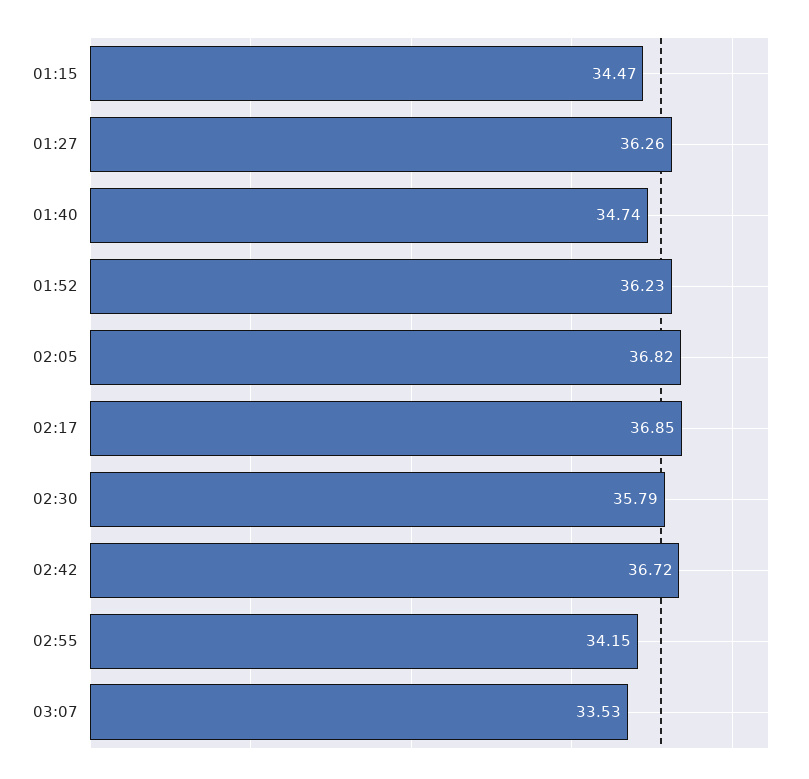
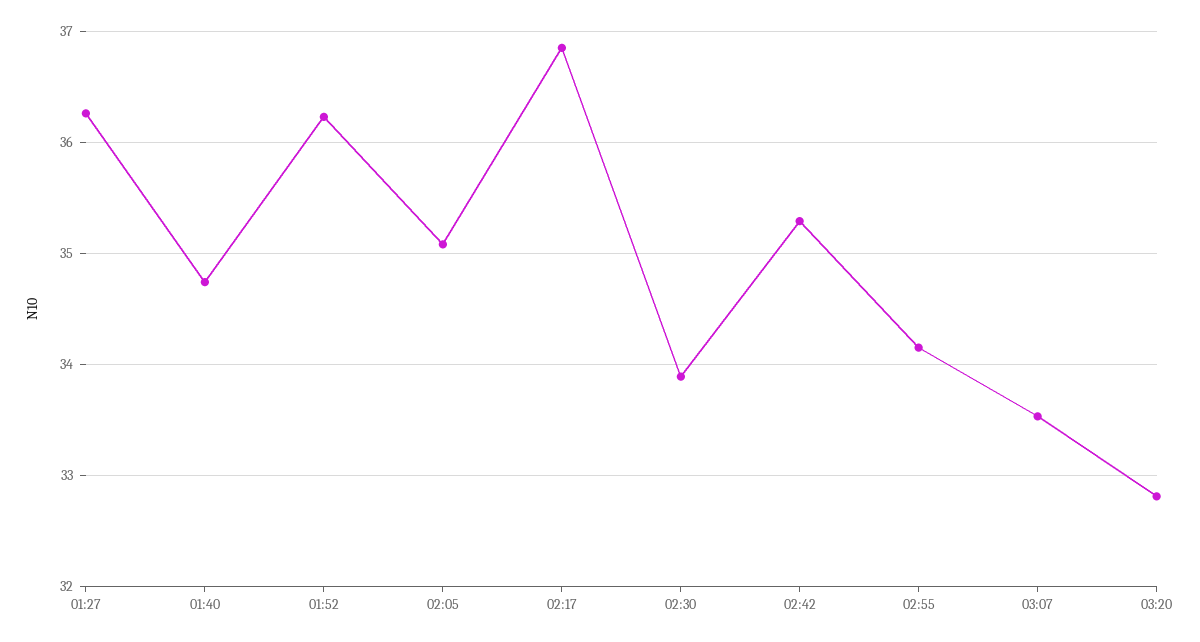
01:15: 34.47 -> none
02:05: 36.82 -> 35.1
02:30: 35.79 -> 33.9
02:42: 36.72 -> 35.3
03:20: none -> 32.8

